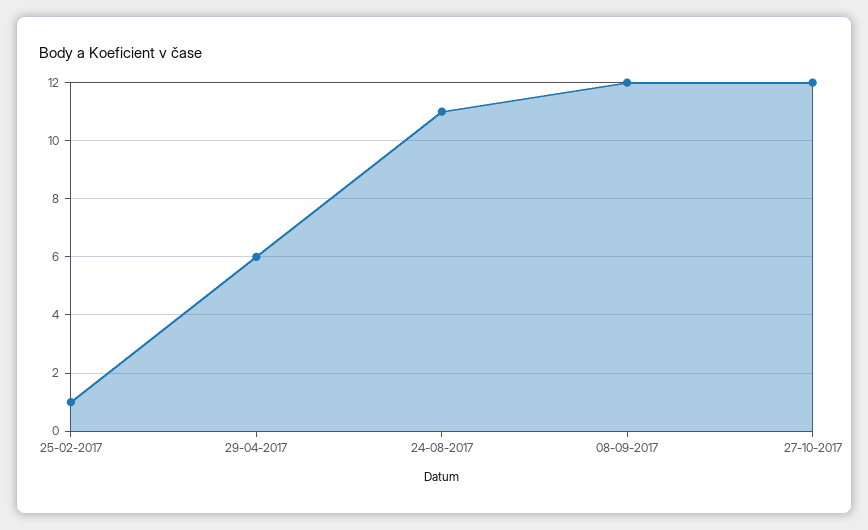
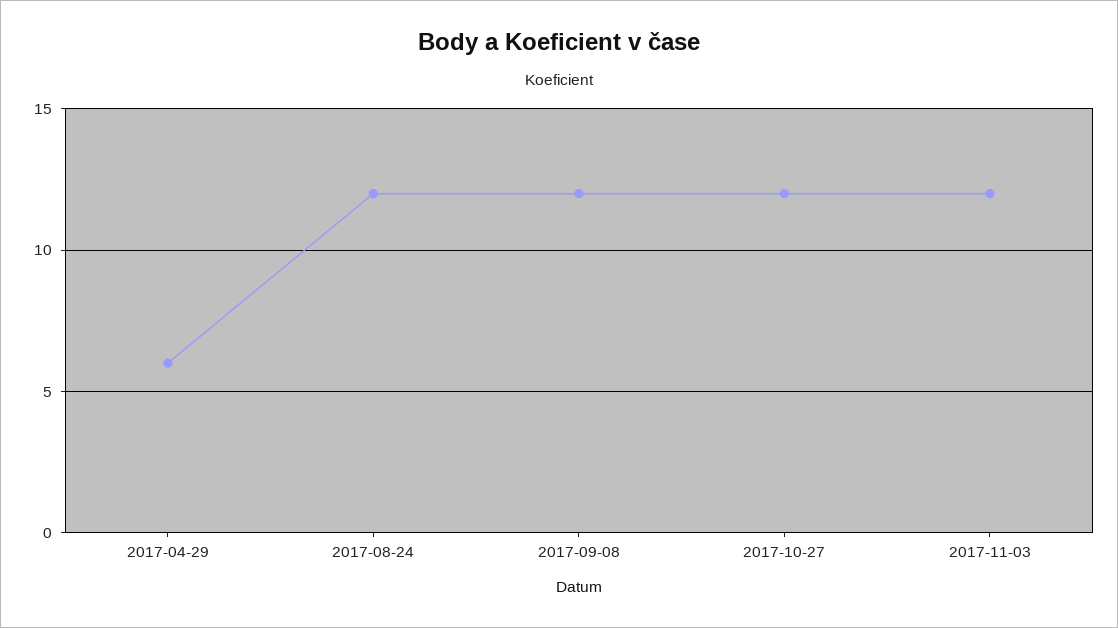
25-02-2017: 1 -> none
24-08-2017: 11 -> 12
2017-11-03: none -> 12

